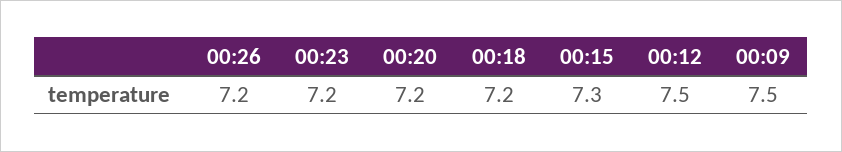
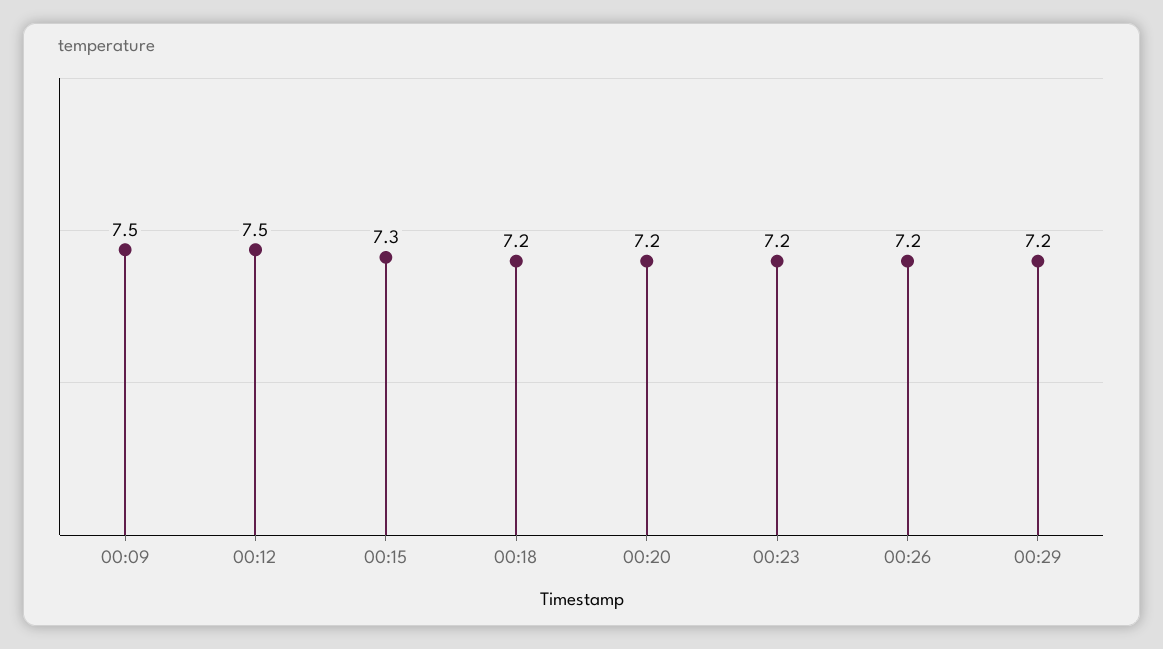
00:29: none -> 7.2

